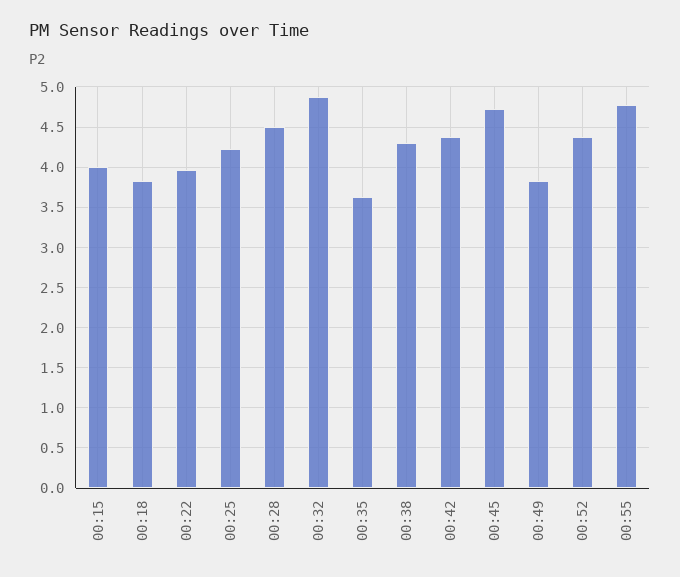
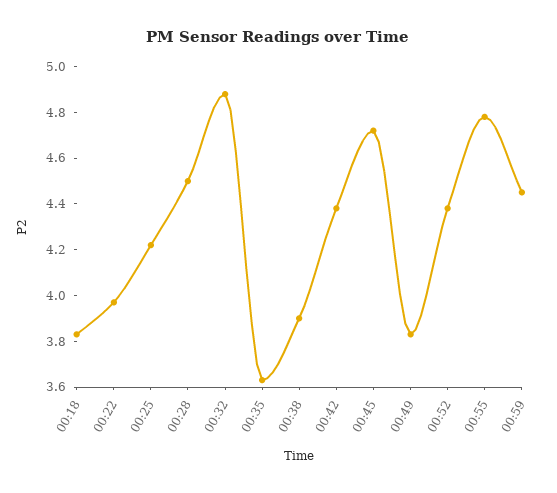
00:15: 4 -> none
00:38: 4.3 -> 3.9
00:59: none -> 4.45

